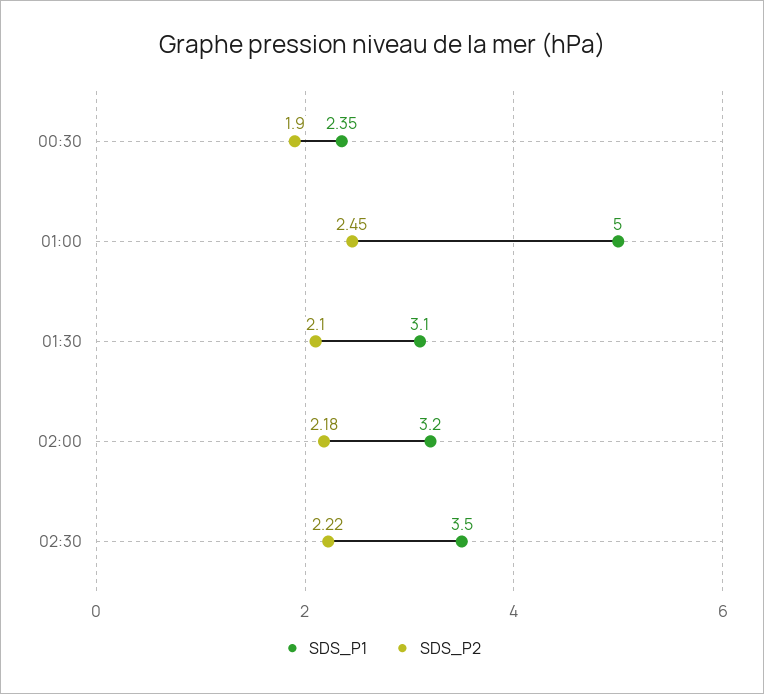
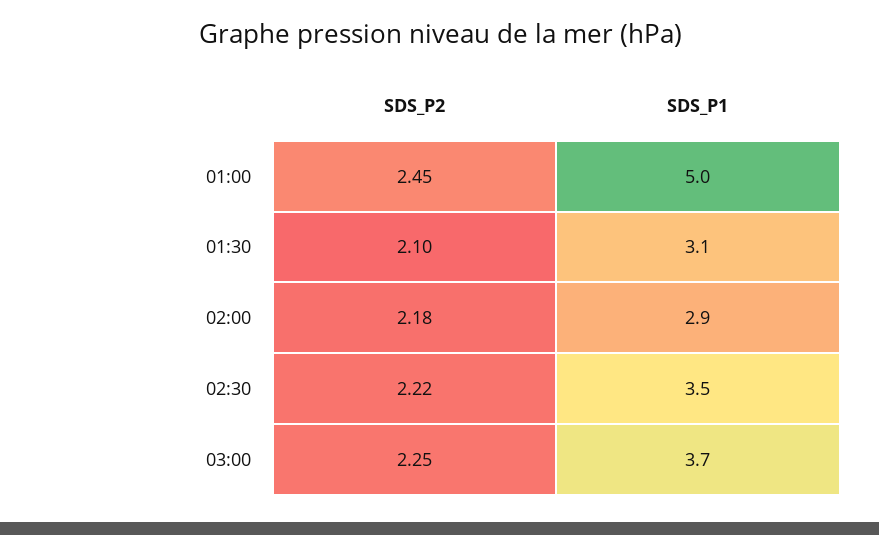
SDS_P1, 00:30: 2.35 -> none
SDS_P2, 00:30: 1.9 -> none
SDS_P1, 02:00: 3.2 -> 2.9
SDS_P2, 03:00: none -> 2.25
SDS_P1, 03:00: none -> 3.7

